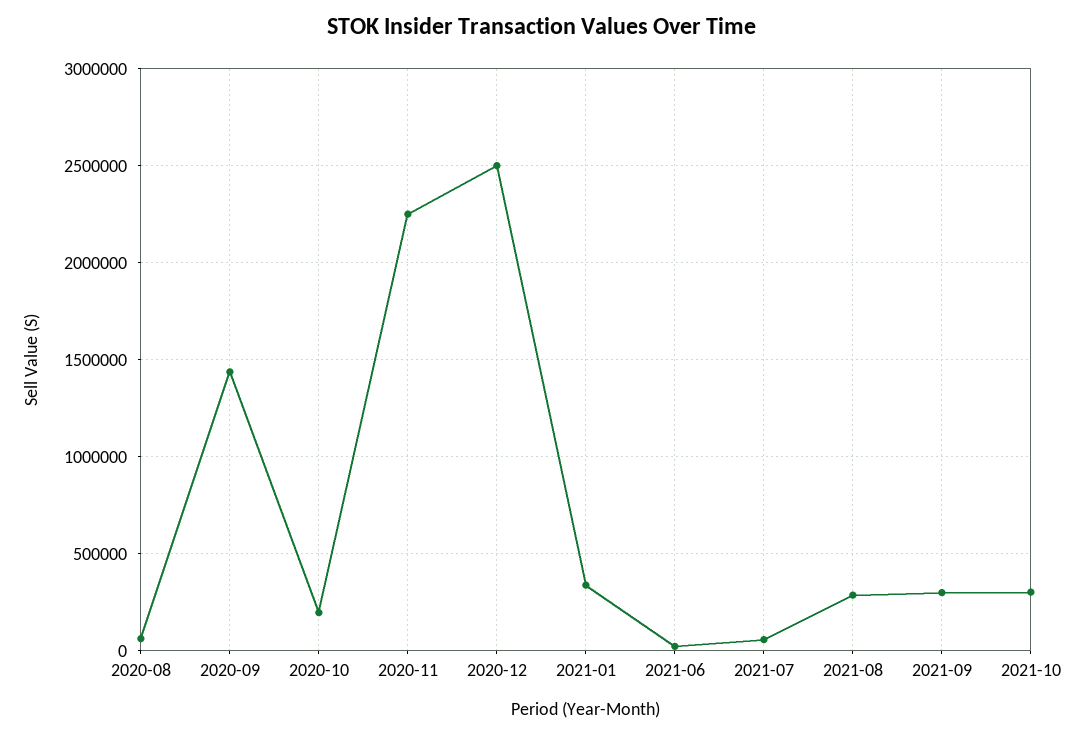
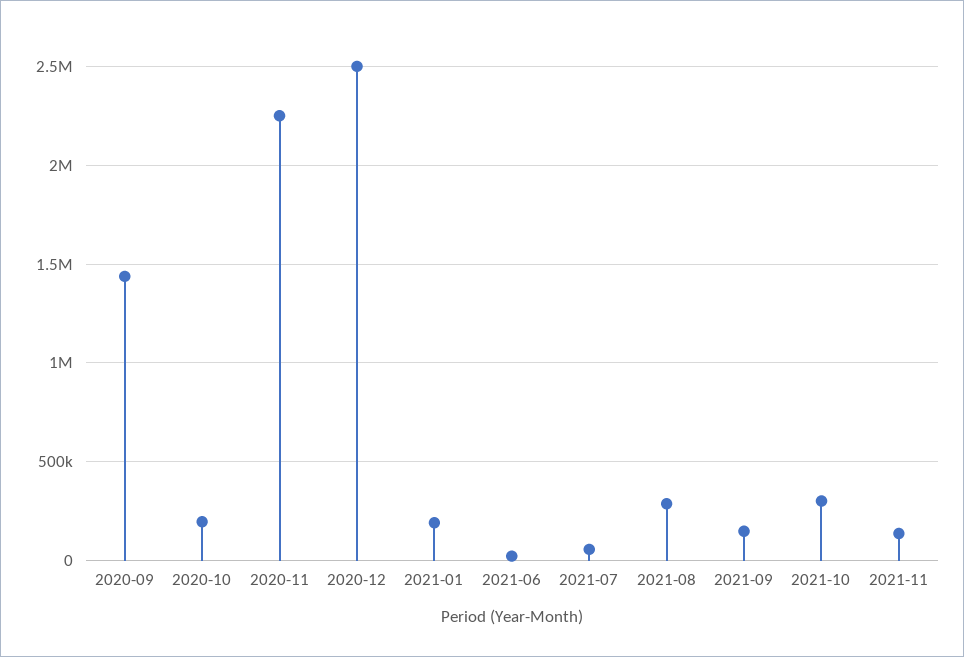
2020-08: 50000 -> none
2021-01: 350000 -> 200000
2021-09: 300000 -> 150000
2021-11: none -> 150000

